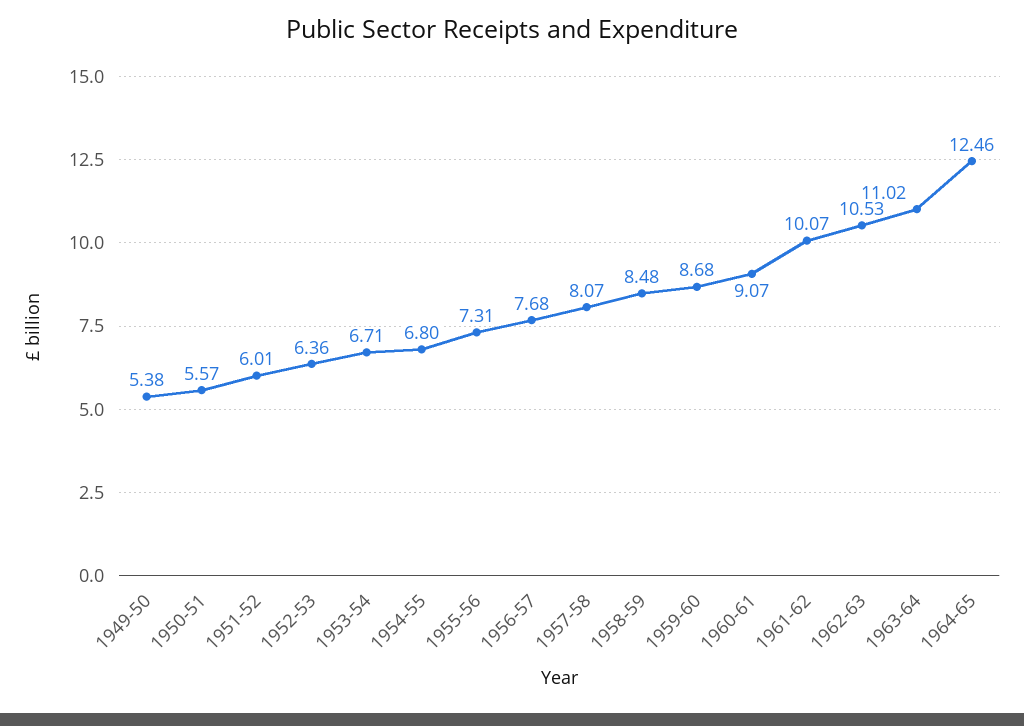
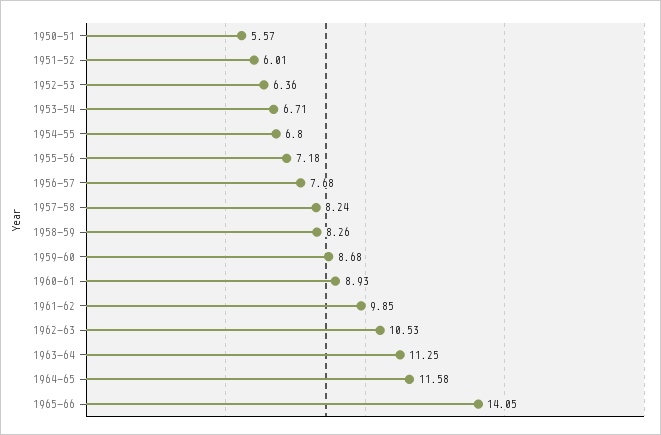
1949-50: 5.38 -> none
1955-56: 7.31 -> 7.18
1957-58: 8.07 -> 8.24
1958-59: 8.48 -> 8.26
1960-61: 9.07 -> 8.93
1961-62: 10.07 -> 9.85
1963-64: 11.02 -> 11.25
1964-65: 12.46 -> 11.58
1965-66: none -> 14.05

